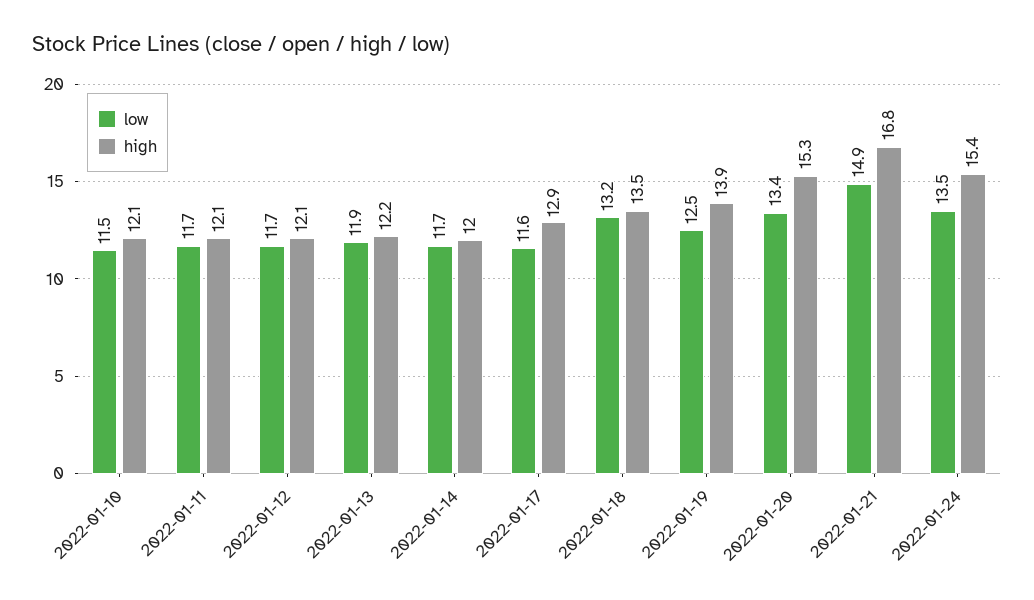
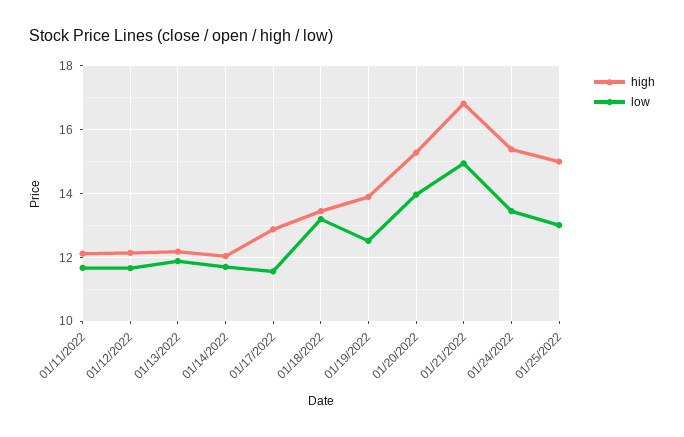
low, 2022-01-10: 11.5 -> none
high, 2022-01-10: 12.1 -> none
low, 2022-01-20: 13.4 -> 14
high, 01/25/2022: none -> 15
low, 01/25/2022: none -> 13

